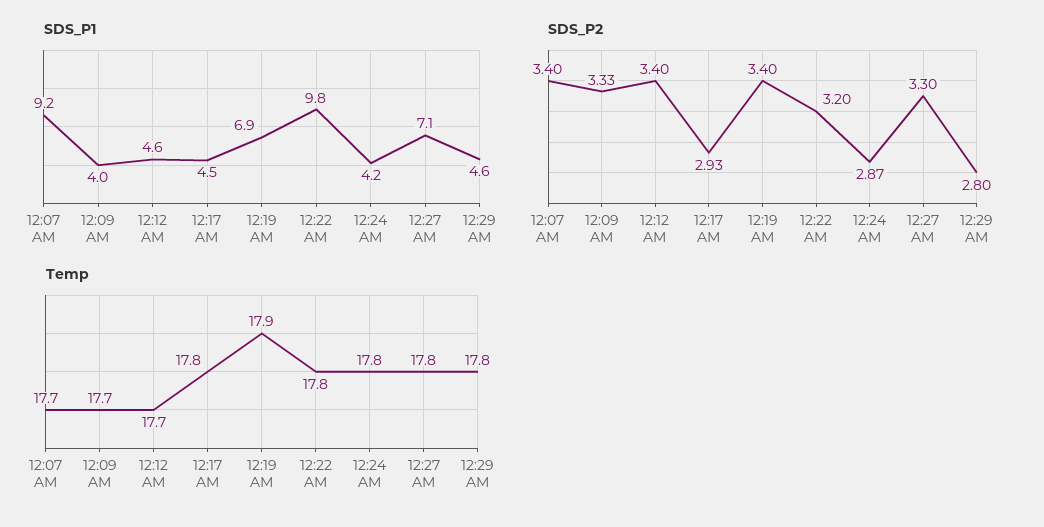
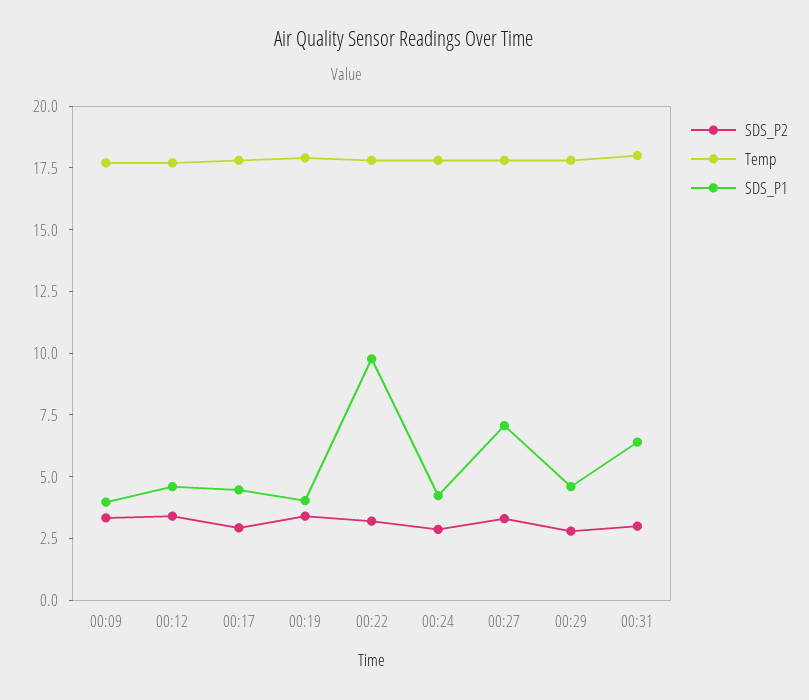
SDS_P1, 12:07 AM: 9.2 -> none
SDS_P1, 12:19 AM: 6.9 -> 4
SDS_P2, 12:07 AM: 3.4 -> none
Temp, 12:07 AM: 17.7 -> none
SDS_P2, 00:31: none -> 3
Temp, 00:31: none -> 18
SDS_P1, 00:31: none -> 6.5

